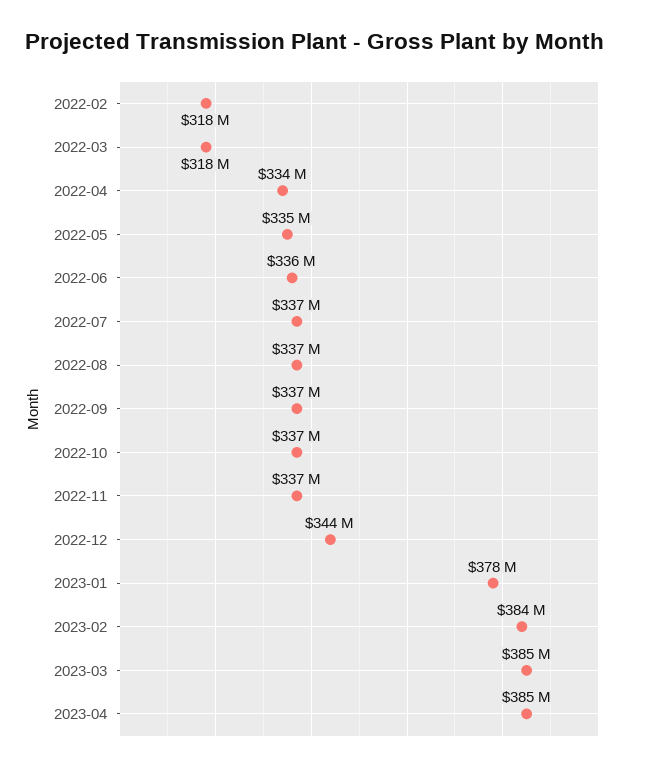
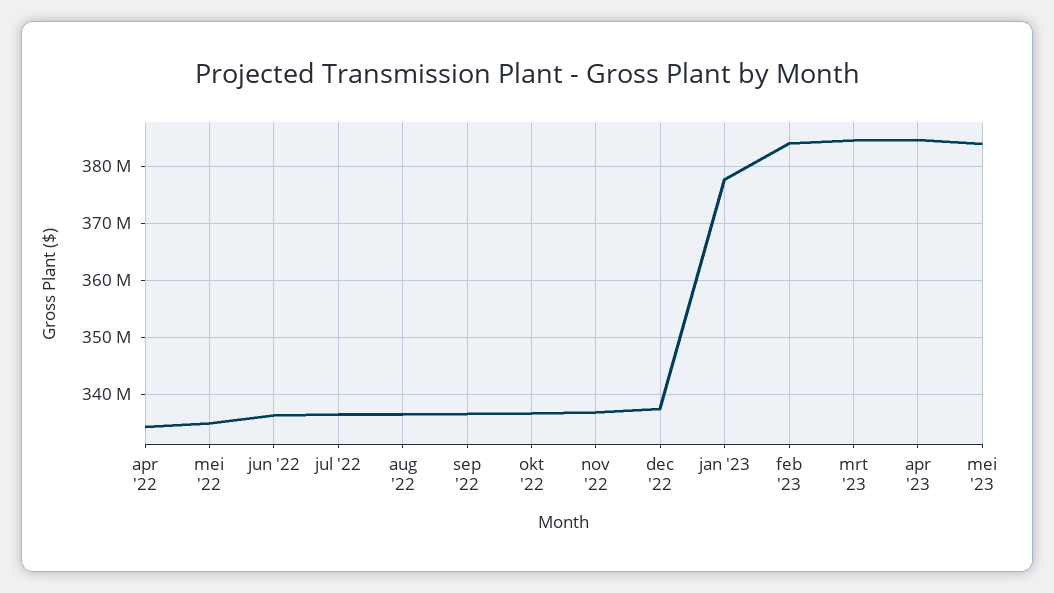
2022-02: 318000000 -> none
2022-03: 318000000 -> none
2022-12: 344000000 -> 338000000
mei '23: none -> 384000000

